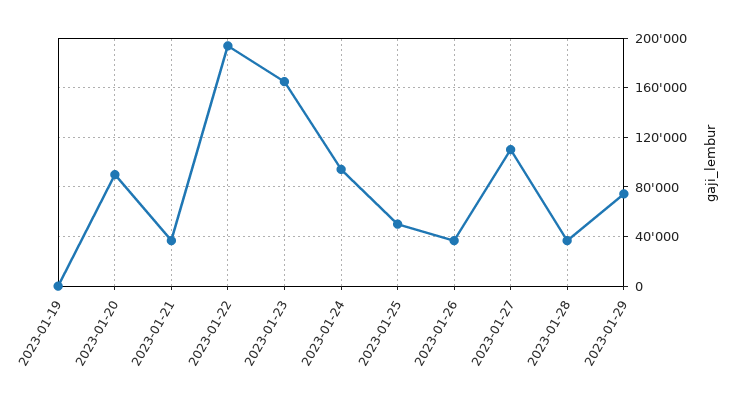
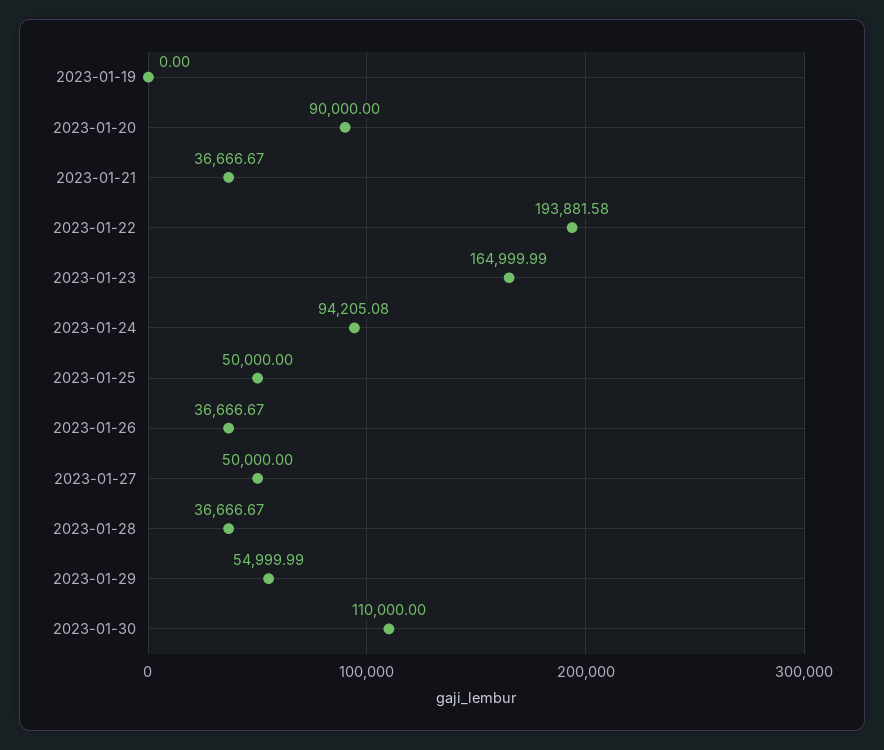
2023-01-27: 110000 -> 50000
2023-01-29: 75000 -> 54999.99
2023-01-30: none -> 110000

